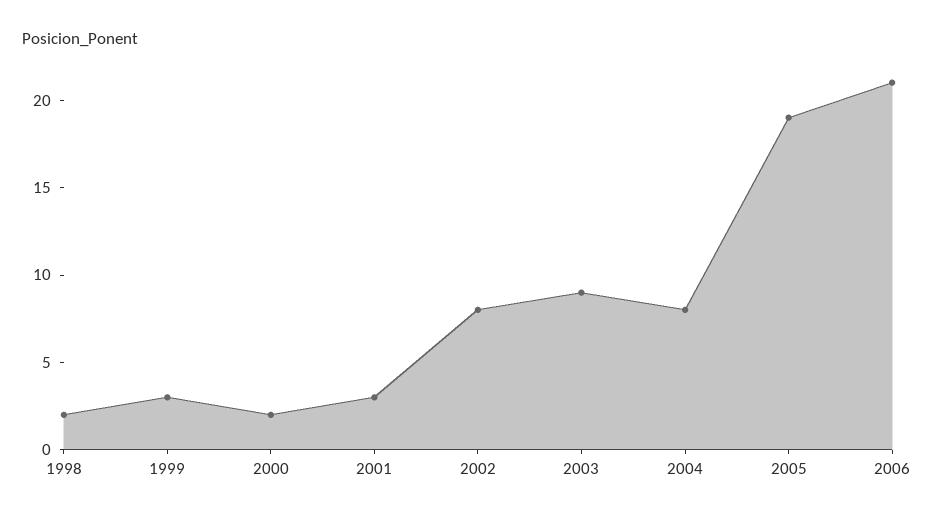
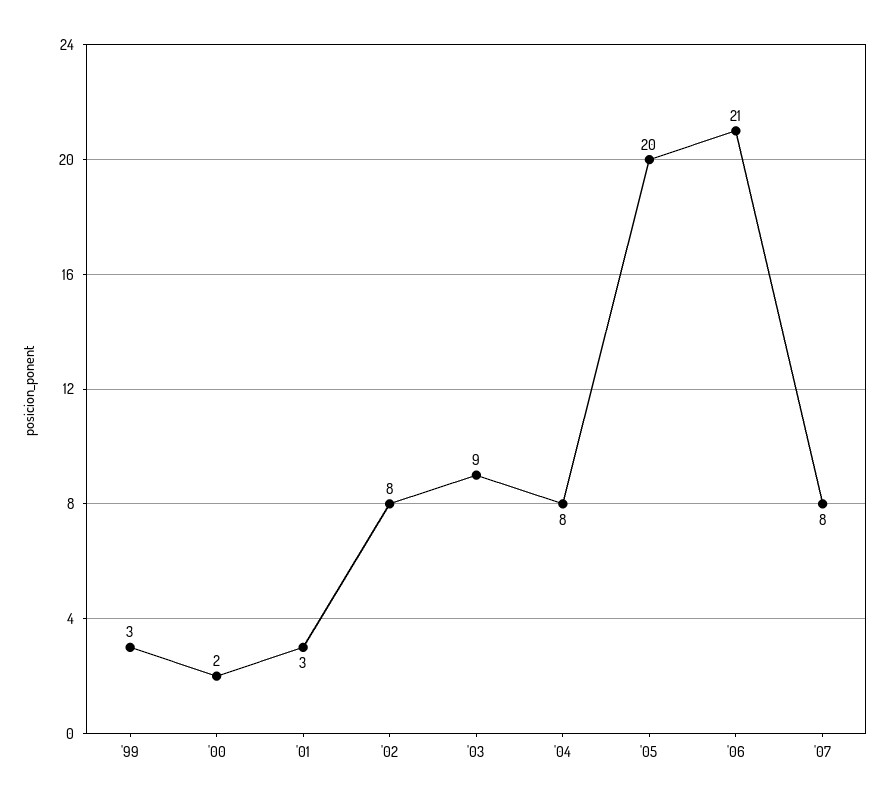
1998: 2 -> none
2005: 19 -> 20
'07: none -> 8

